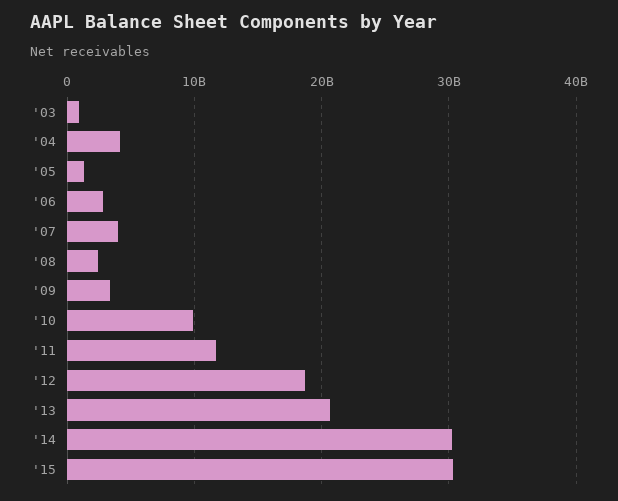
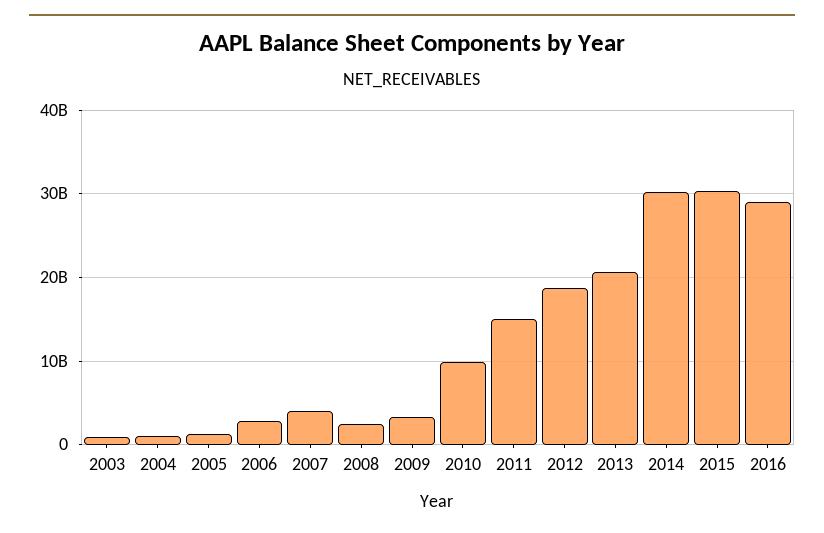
'04: 4000000000 -> 1000000000
'11: 12000000000 -> 15000000000
2016: none -> 29000000000

